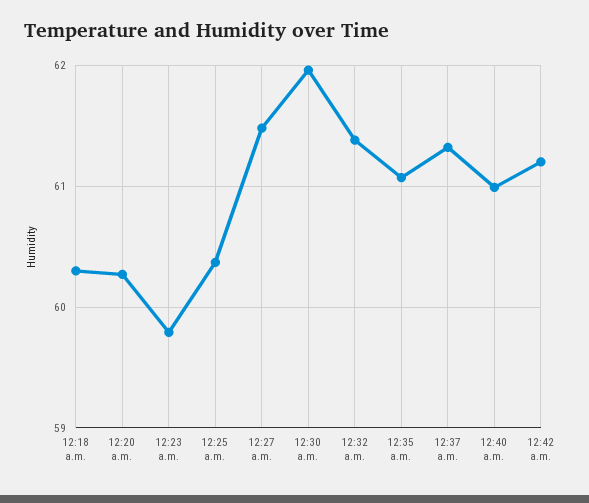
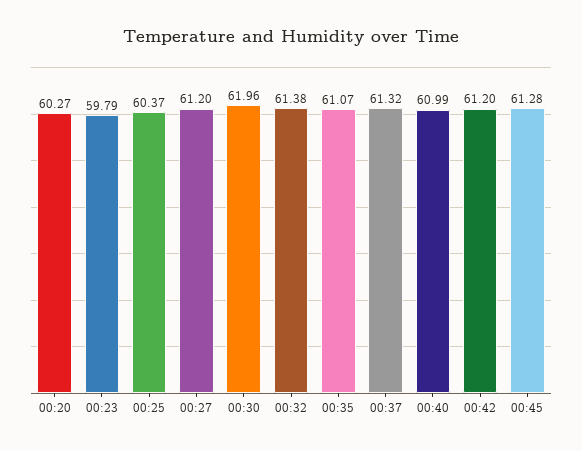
12:18 a.m.: 60.3 -> none
12:27 a.m.: 61.5 -> 61.2
00:45: none -> 61.28

